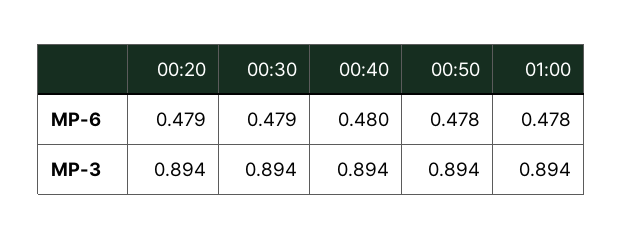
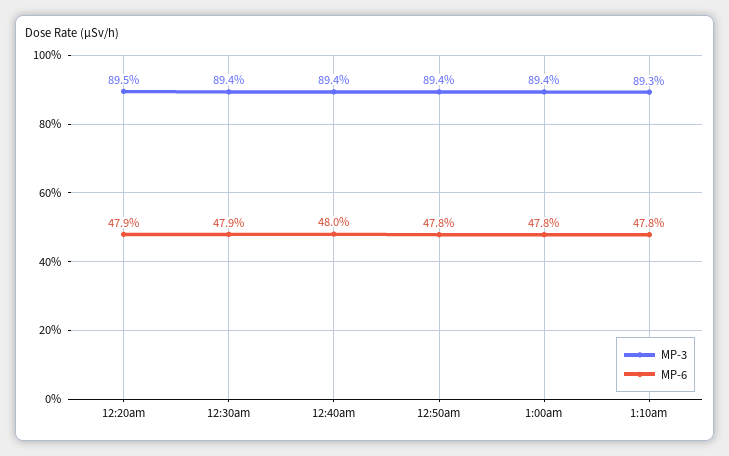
MP-3, 00:20: 0.894 -> 0.895
MP-3, 1:10am: none -> 0.893
MP-6, 1:10am: none -> 0.478

